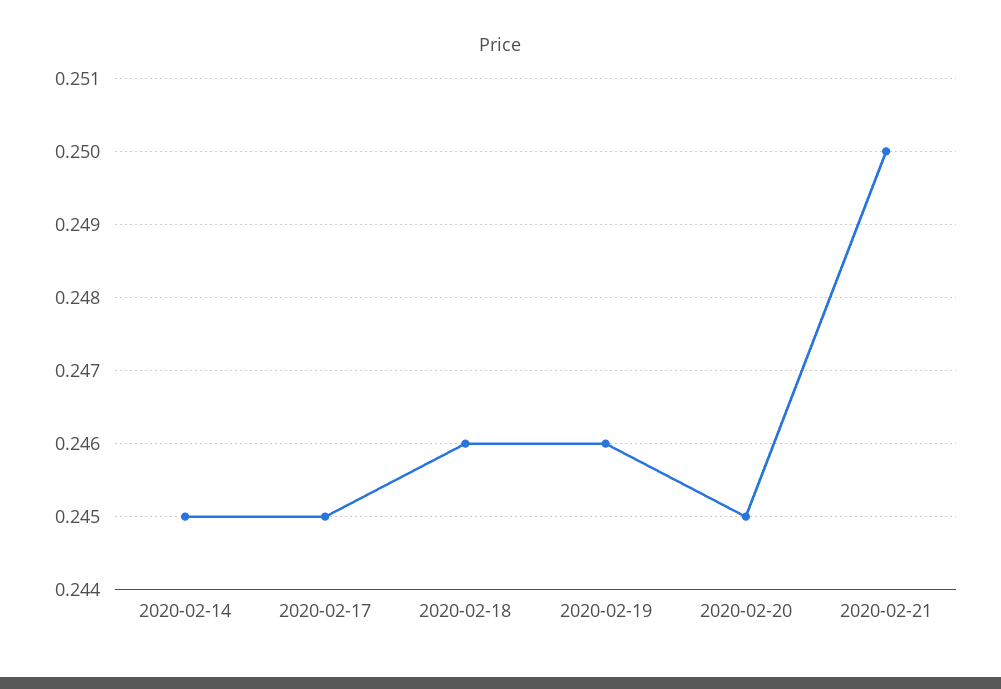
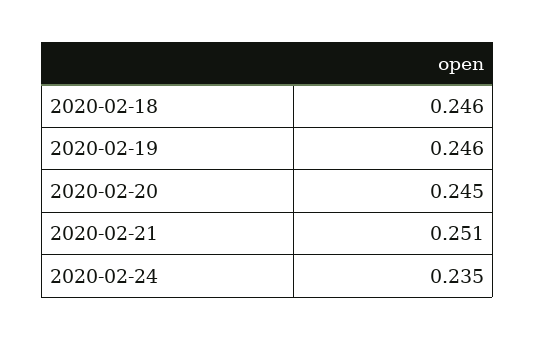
2020-02-14: 0.245 -> none
2020-02-17: 0.245 -> none
2020-02-21: 0.25 -> 0.251
2020-02-24: none -> 0.235

